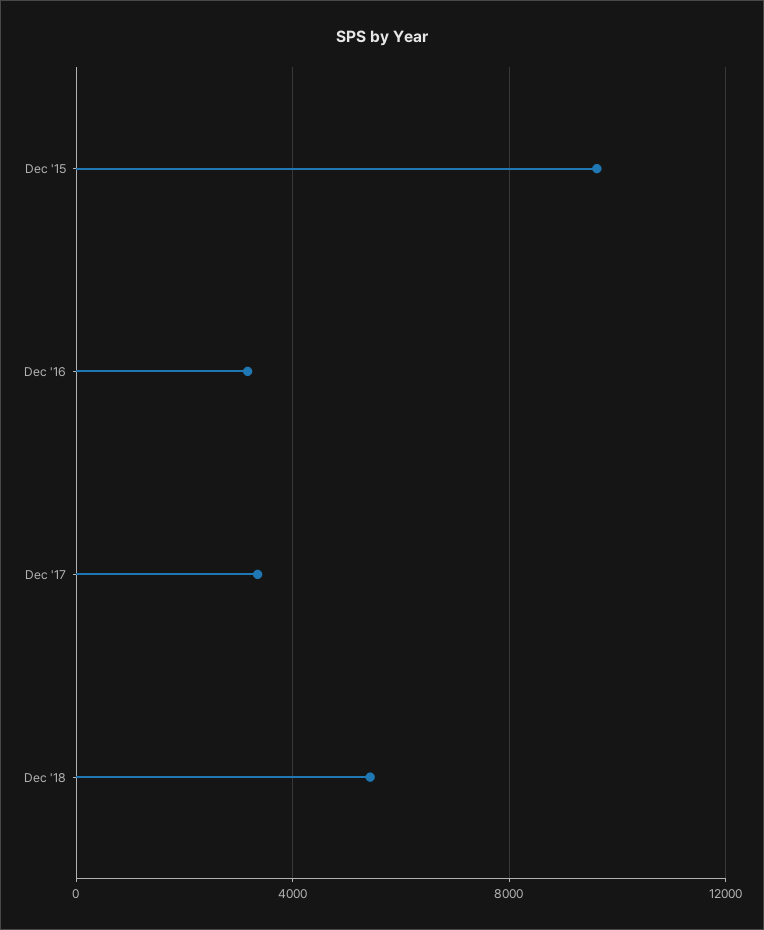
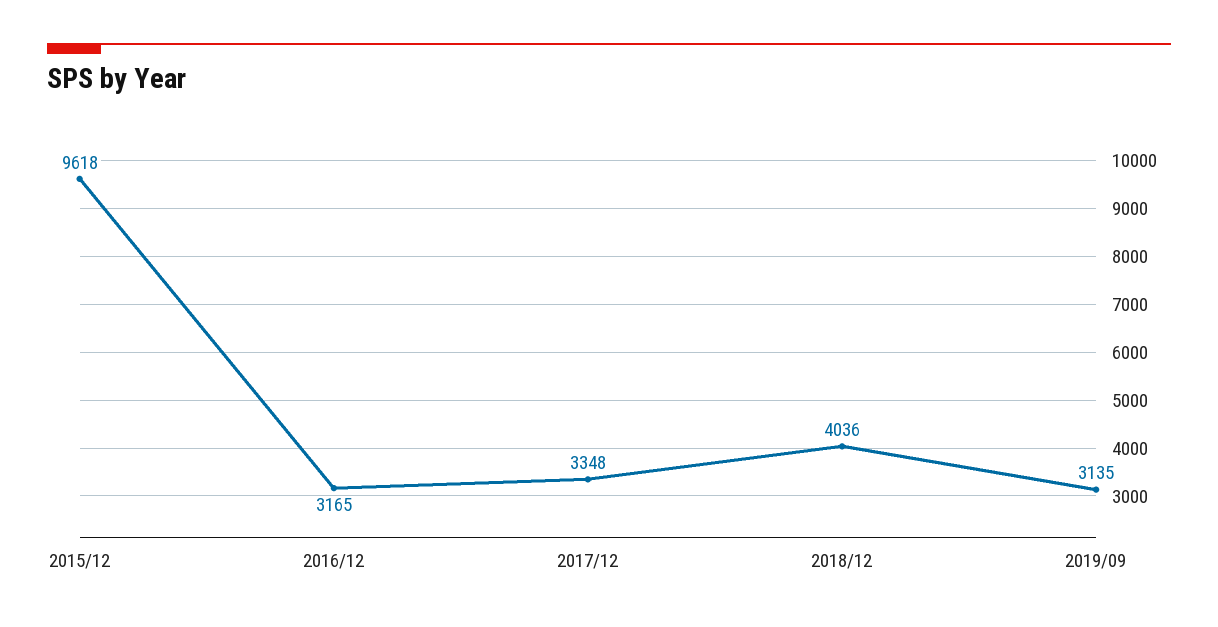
Dec '18: 5500 -> 4036
2019/09: none -> 3135

